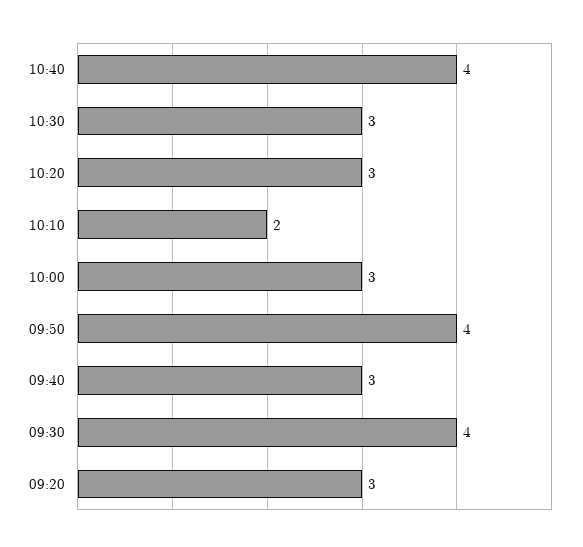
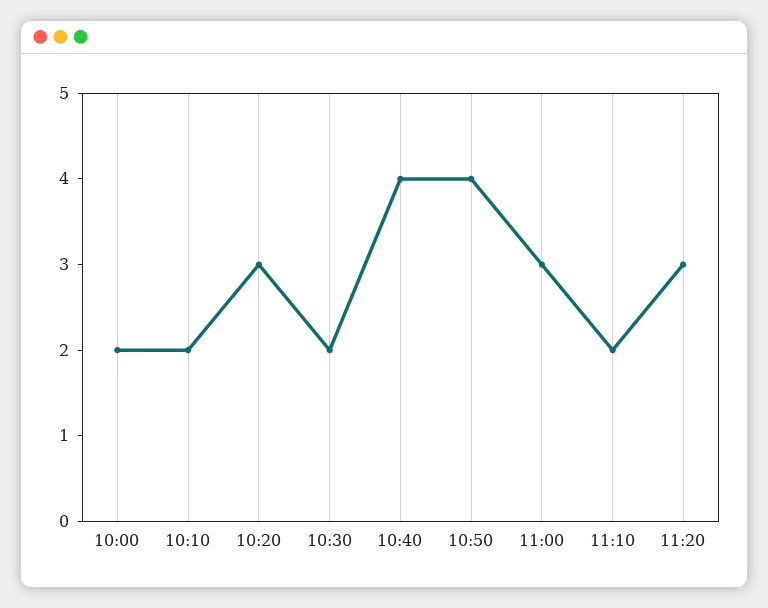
10:30: 3 -> 2
10:00: 3 -> 2
09:50: 4 -> none
09:40: 3 -> none
09:30: 4 -> none
09:20: 3 -> none
10:50: none -> 4
11:00: none -> 3
11:10: none -> 2
11:20: none -> 3

